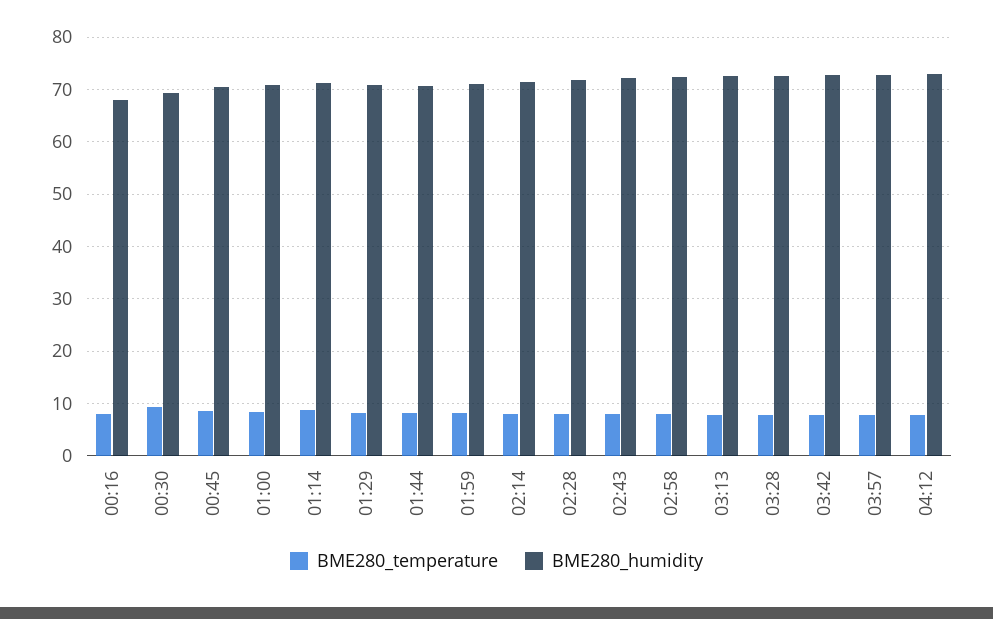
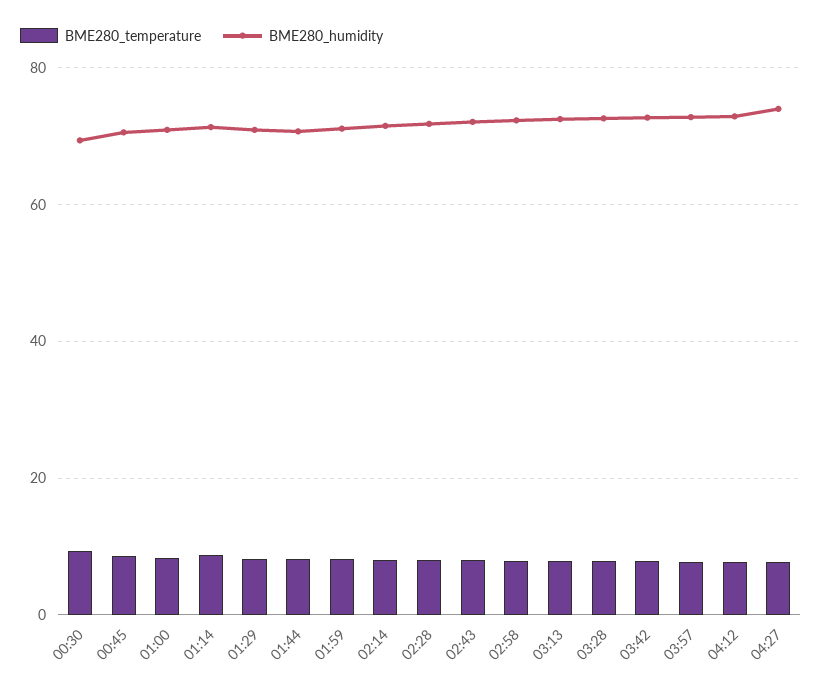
BME280_temperature, 00:16: 8 -> none
BME280_humidity, 00:16: 68 -> none
BME280_temperature, 04:27: none -> 8
BME280_humidity, 04:27: none -> 74

